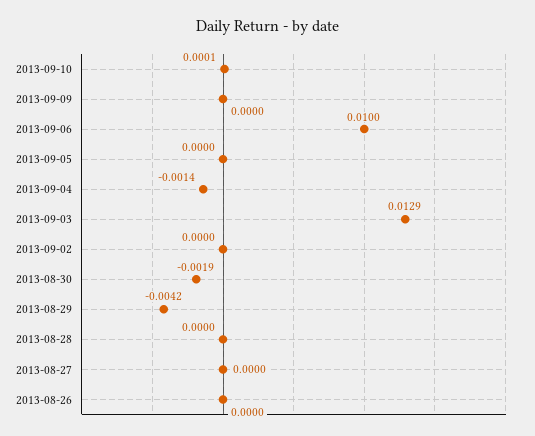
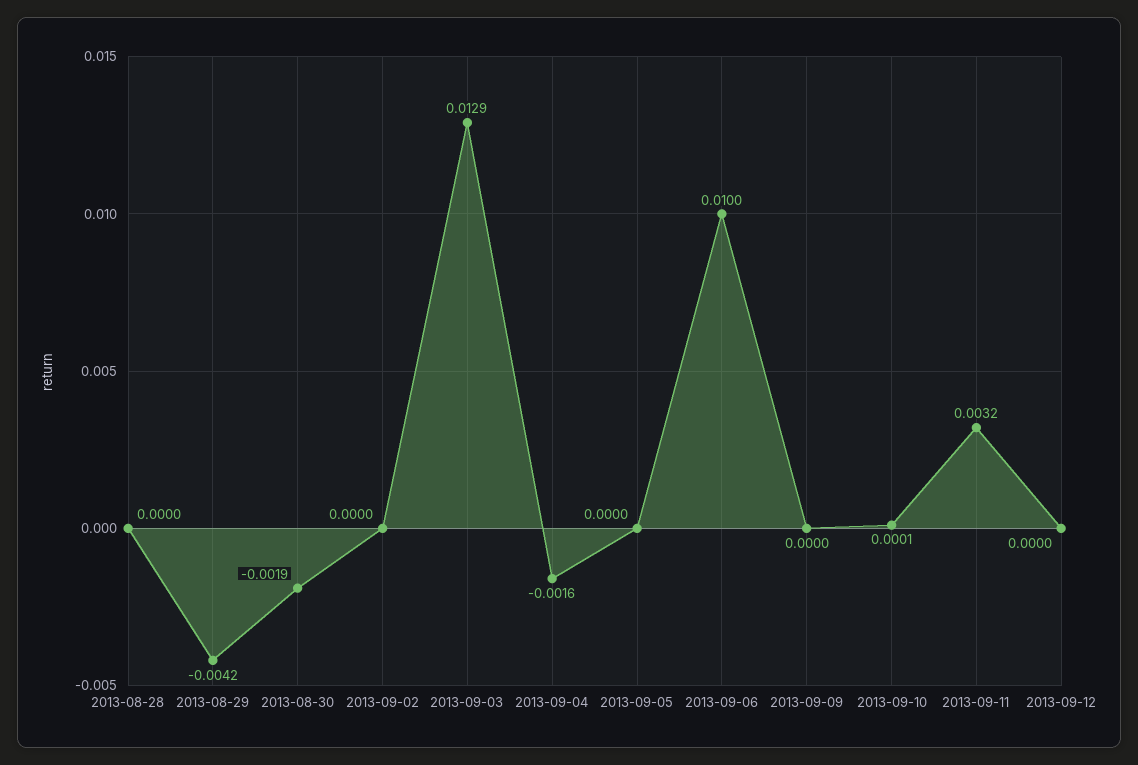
2013-09-04: -0.0014 -> -0.0016
2013-08-27: 0 -> none
2013-08-26: 0 -> none
2013-09-11: none -> 0.0032
2013-09-12: none -> 0

